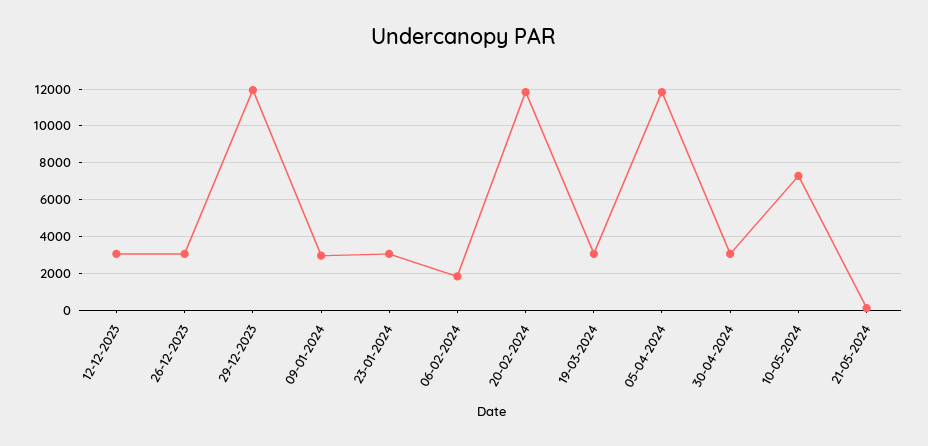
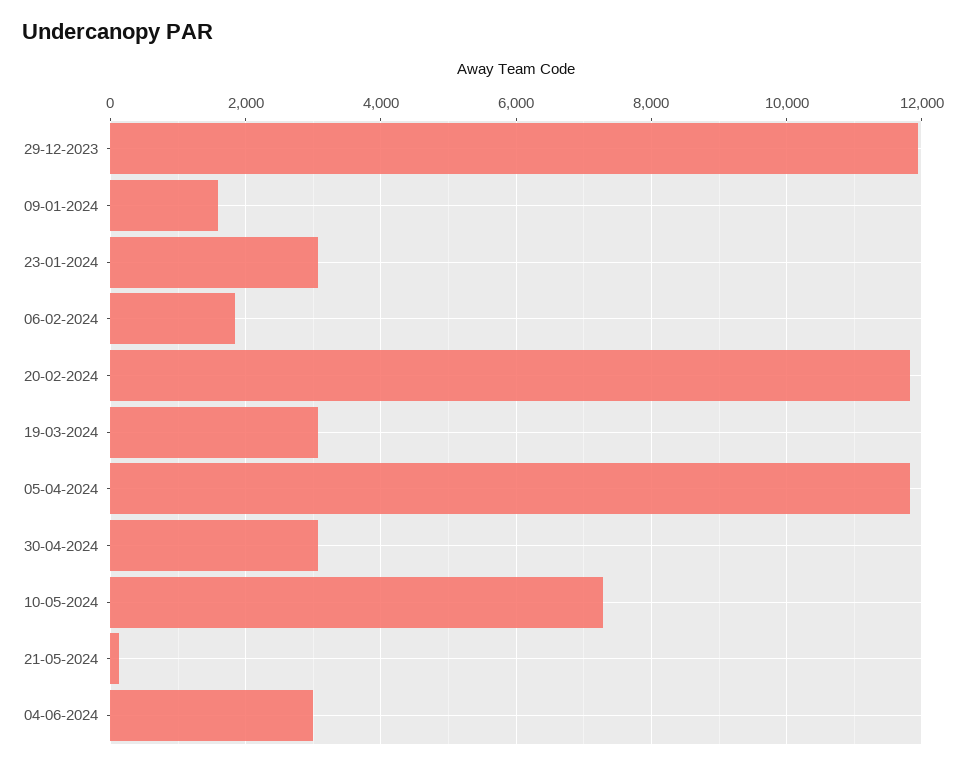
12-12-2023: 3000 -> none
26-12-2023: 3000 -> none
09-01-2024: 3000 -> 1600
04-06-2024: none -> 3000

